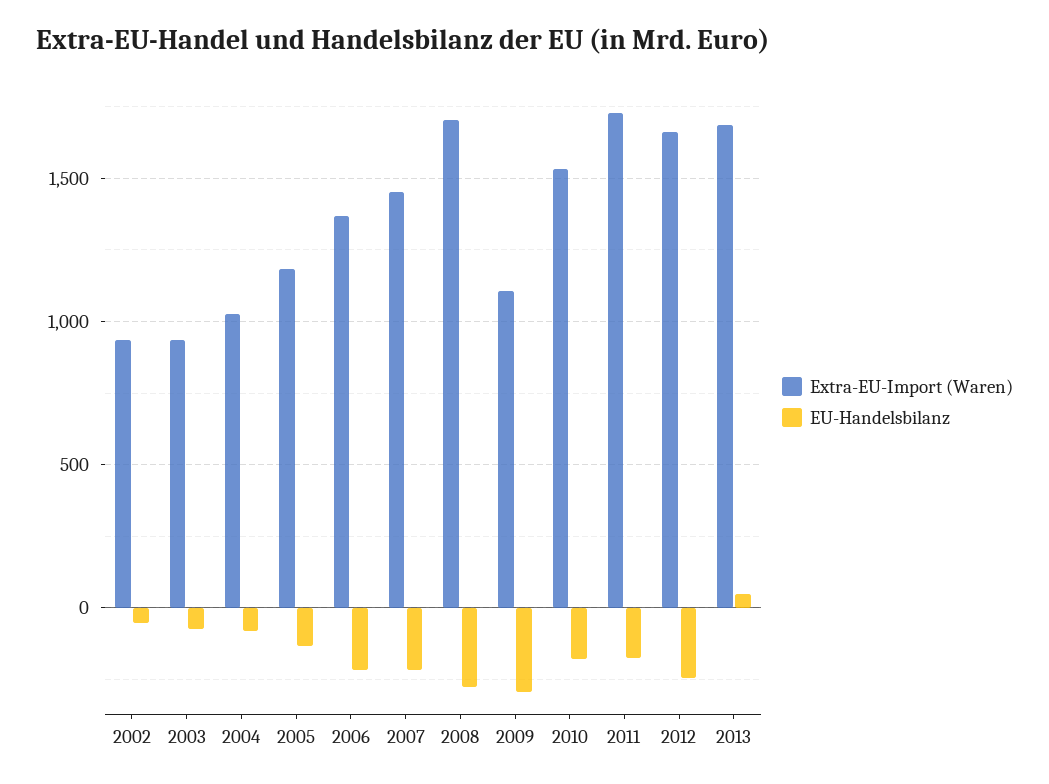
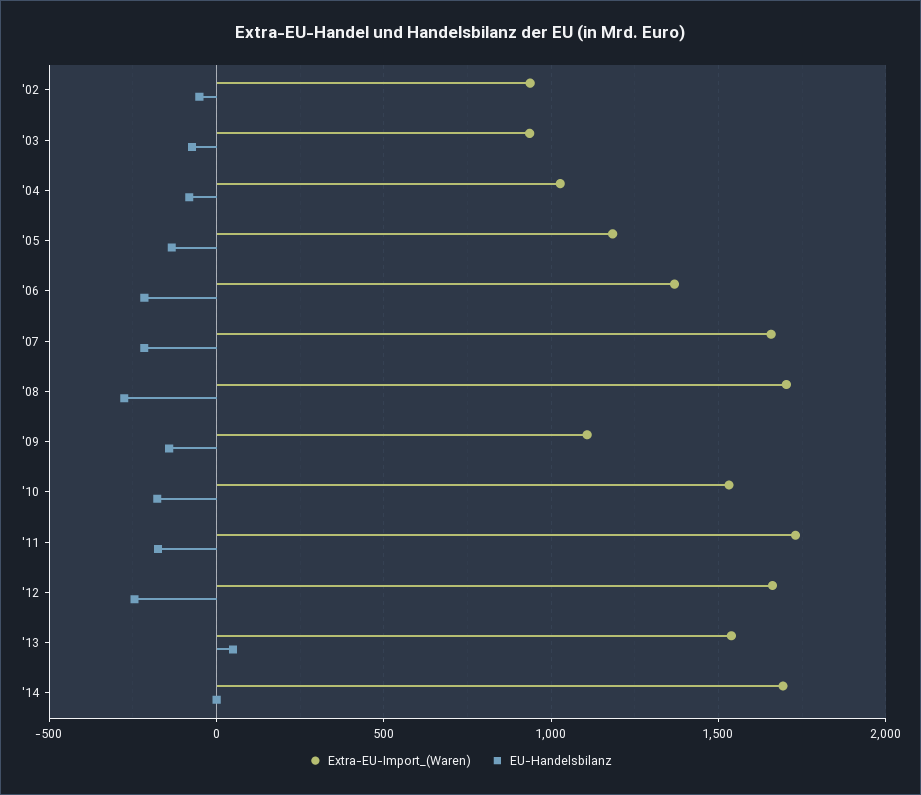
Extra-EU-Import (Waren), 2007: 1450 -> 1650
EU-Handelsbilanz, 2009: -300 -> -150
Extra-EU-Import (Waren), 2013: 1700 -> 1550
Extra-EU-Import (Waren), '14: none -> 1700
EU-Handelsbilanz, '14: none -> 0

